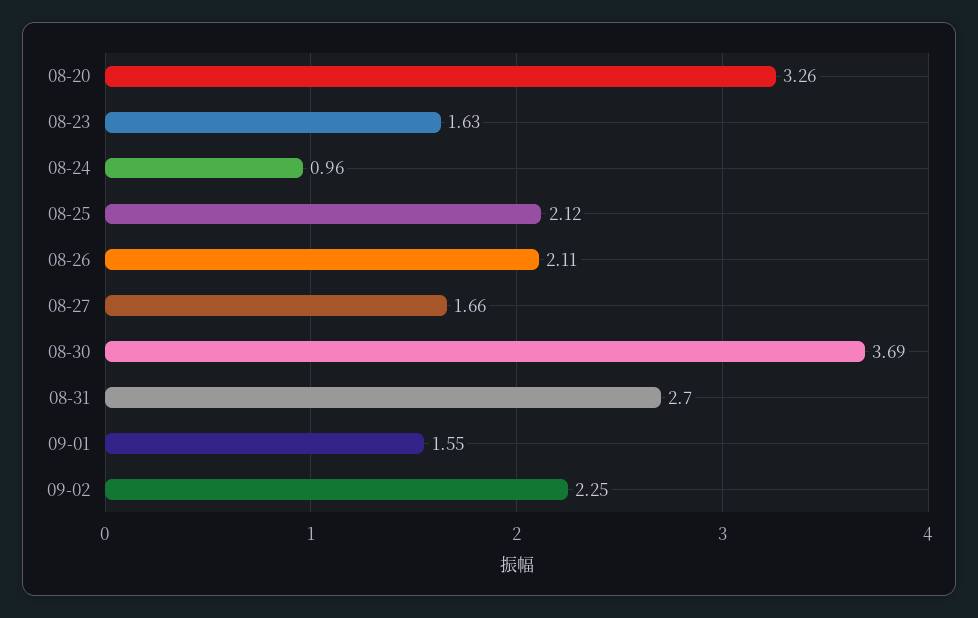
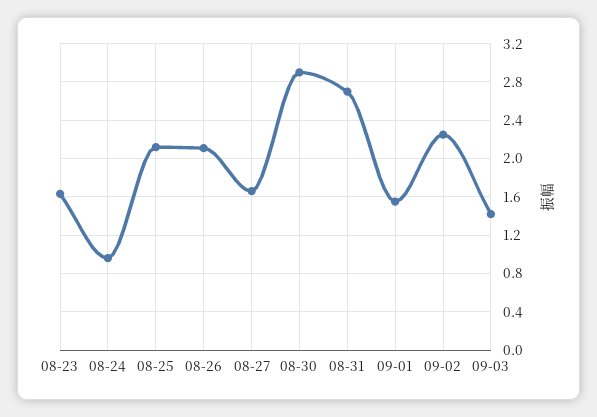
08-20: 3.26 -> none
08-30: 3.69 -> 2.9
09-03: none -> 1.4

